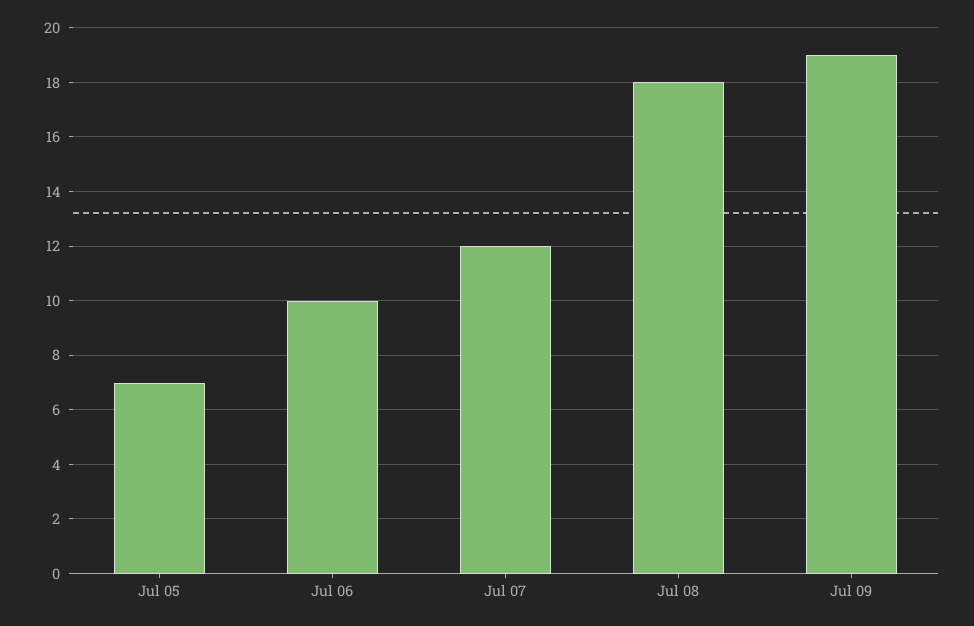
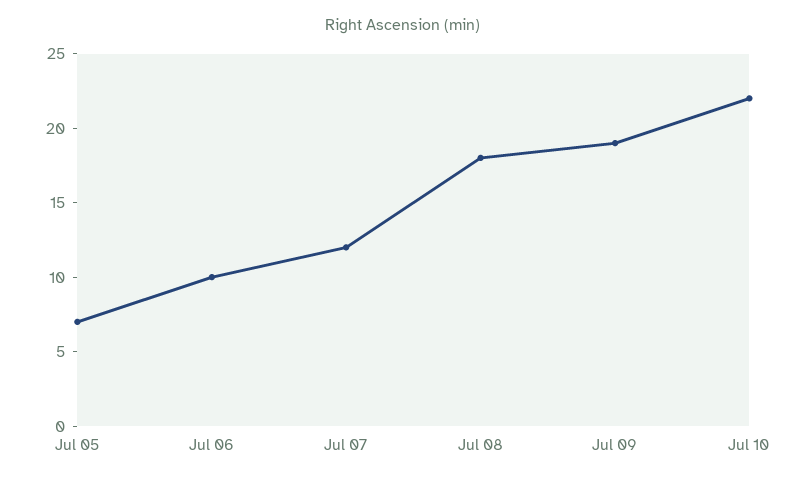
Jul 10: none -> 22

